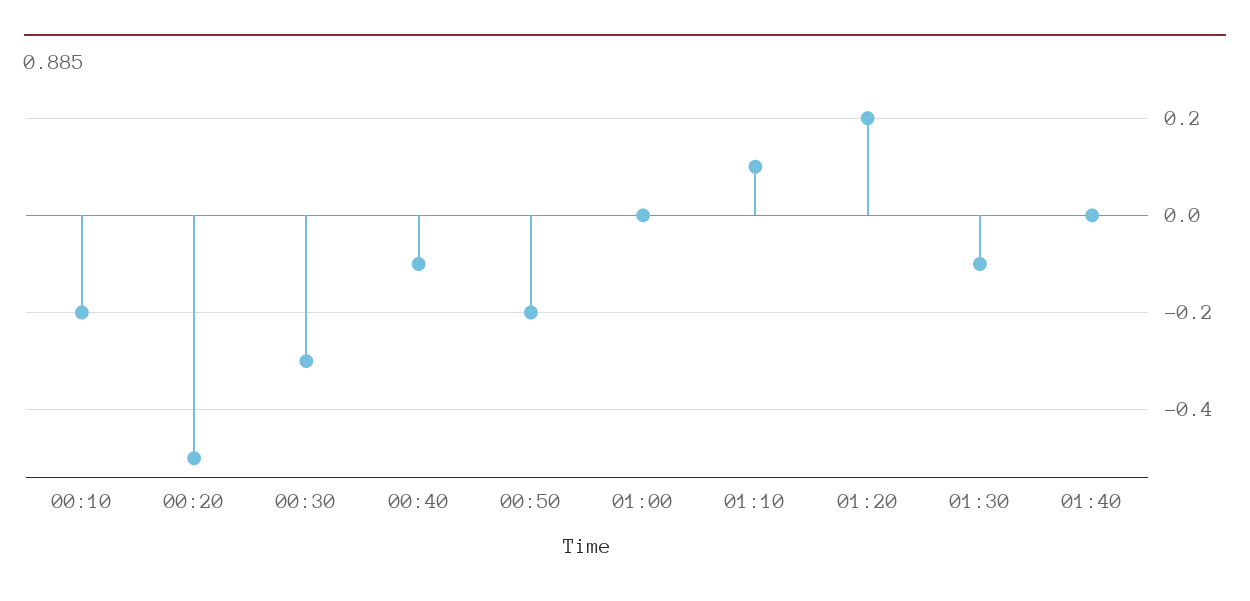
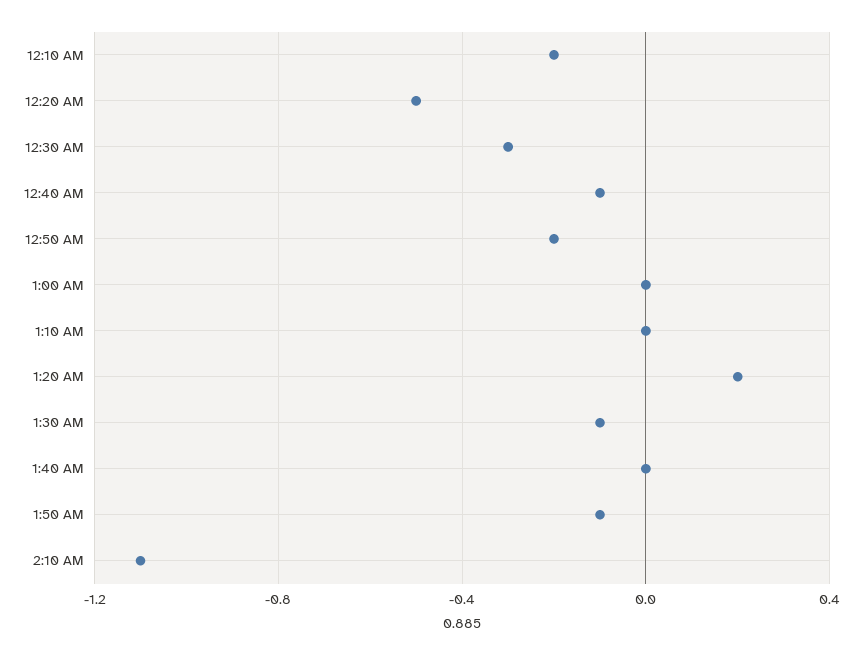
01:10: 0.1 -> 0
1:50 AM: none -> -0.1
2:10 AM: none -> -1.1

